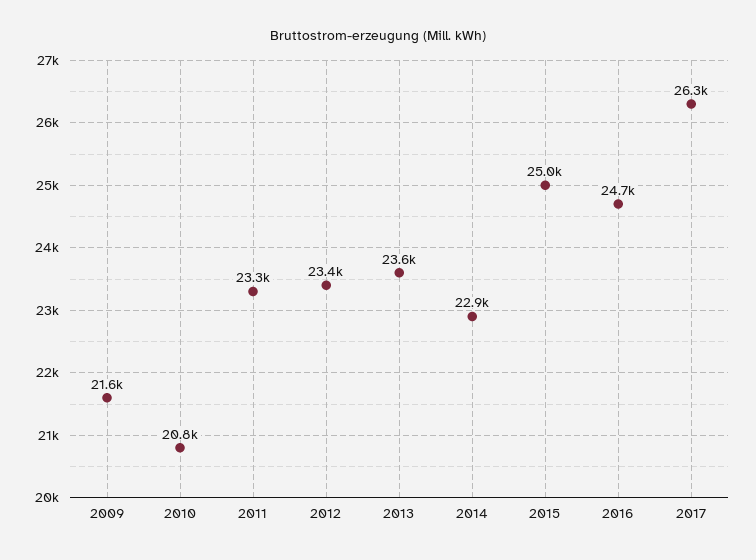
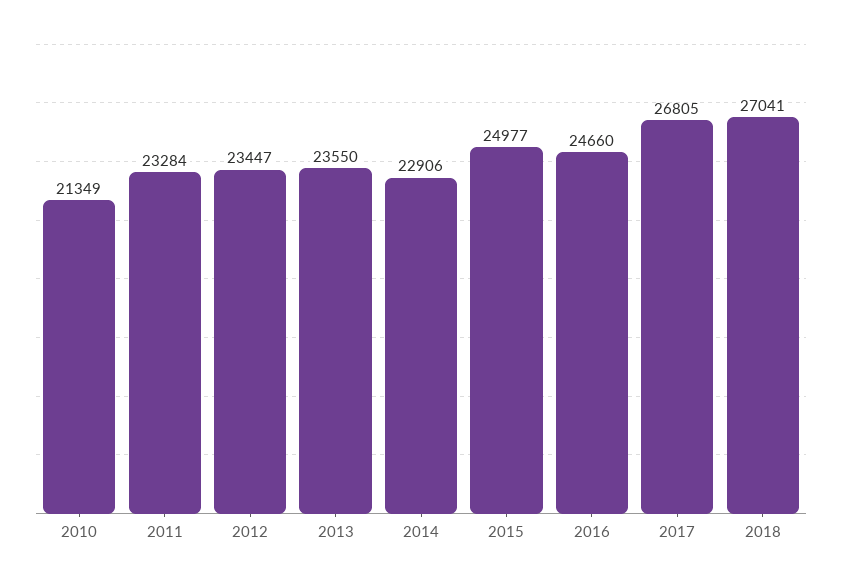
2009: 21600 -> none
2010: 20800 -> 21349
2017: 26300 -> 26805
2018: none -> 27041

